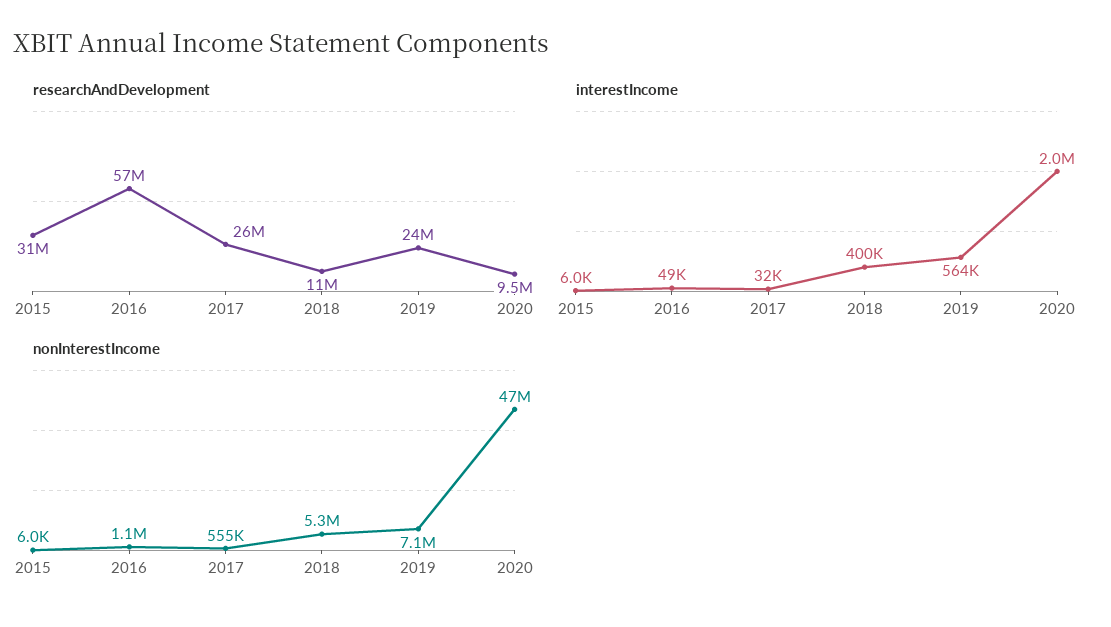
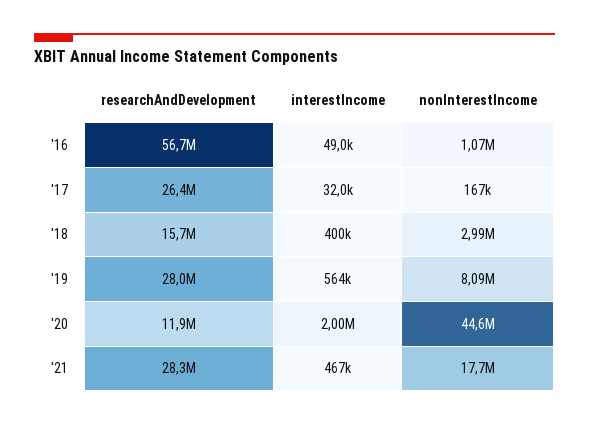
researchAndDevelopment, 2015: 31000000 -> none
researchAndDevelopment, 2018: 11000000 -> 15700000
researchAndDevelopment, 2019: 24000000 -> 28000000
researchAndDevelopment, 2020: 9500000 -> 11900000
interestIncome, 2015: 6000 -> none
nonInterestIncome, 2015: 6000 -> none
nonInterestIncome, 2017: 555000 -> 167000
nonInterestIncome, 2018: 5300000 -> 2990000
nonInterestIncome, 2019: 7100000 -> 8090000
nonInterestIncome, 2020: 47000000 -> 44600000
researchAndDevelopment, '21: none -> 28300000
interestIncome, '21: none -> 467000
nonInterestIncome, '21: none -> 17700000

